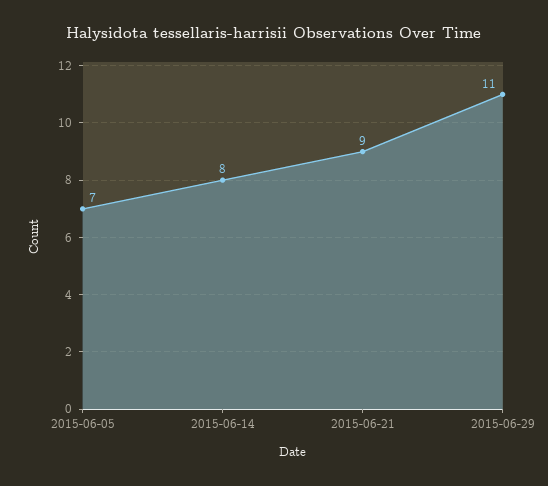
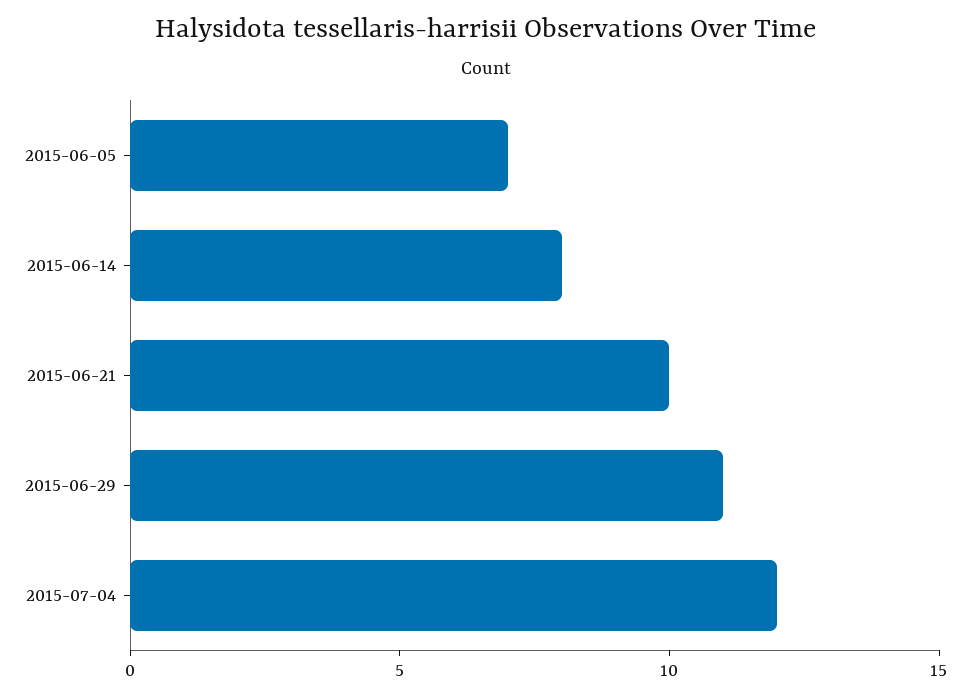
2015-06-21: 9 -> 10
2015-07-04: none -> 12

